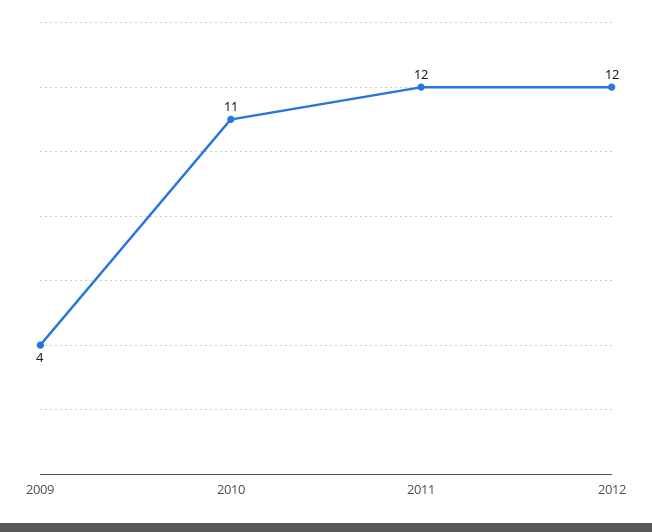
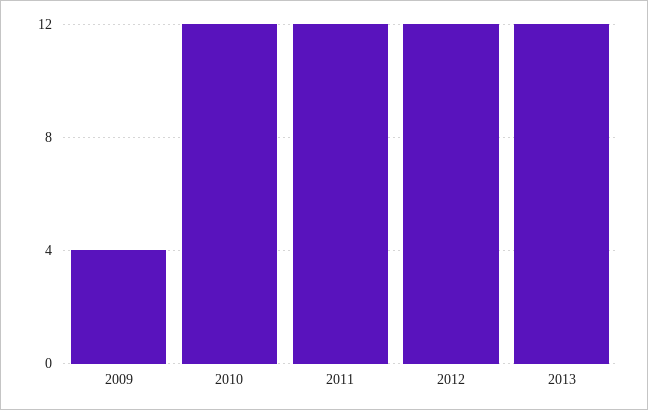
2010: 11 -> 12
2013: none -> 12

